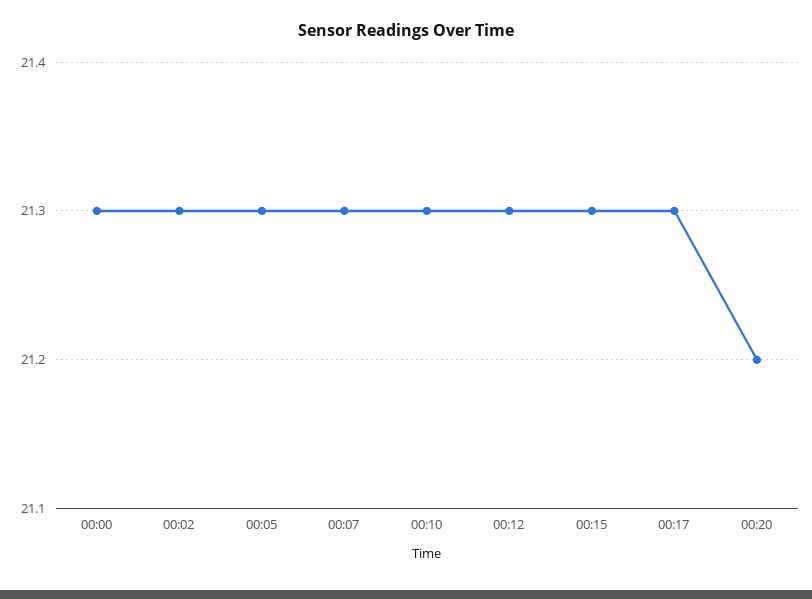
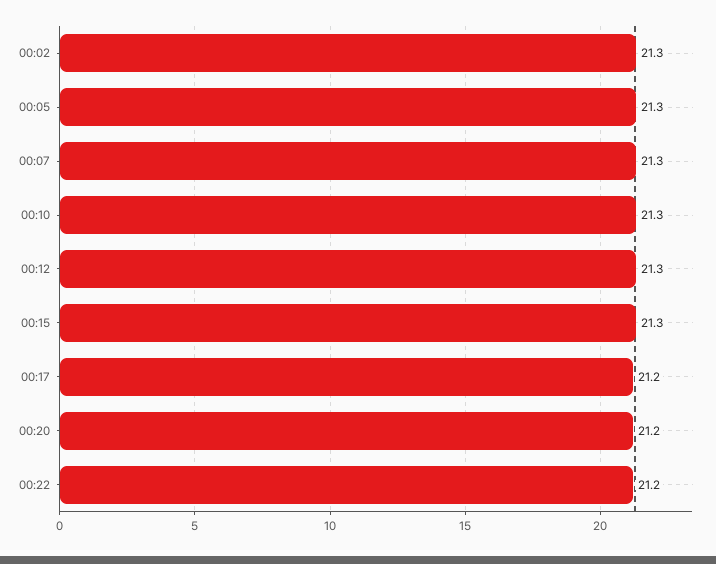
00:00: 21.3 -> none
00:17: 21.3 -> 21.2
00:22: none -> 21.2

